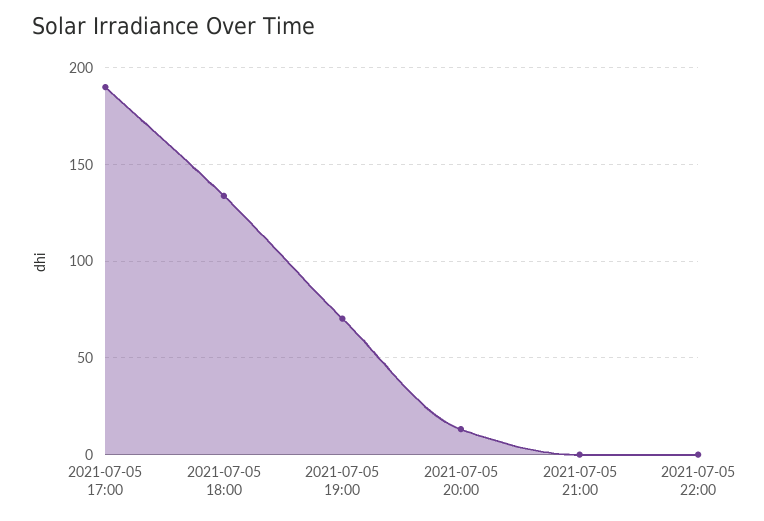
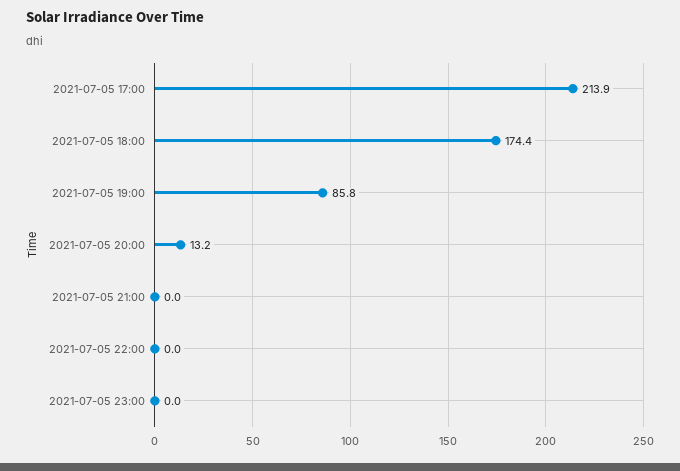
2021-07-05 17:00: 190 -> 213.9
2021-07-05 18:00: 135 -> 174.4
2021-07-05 19:00: 70 -> 85.8
2021-07-05 23:00: none -> 0

